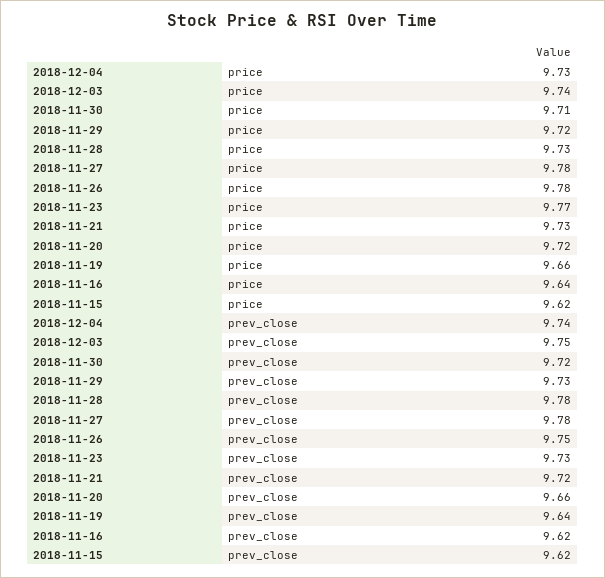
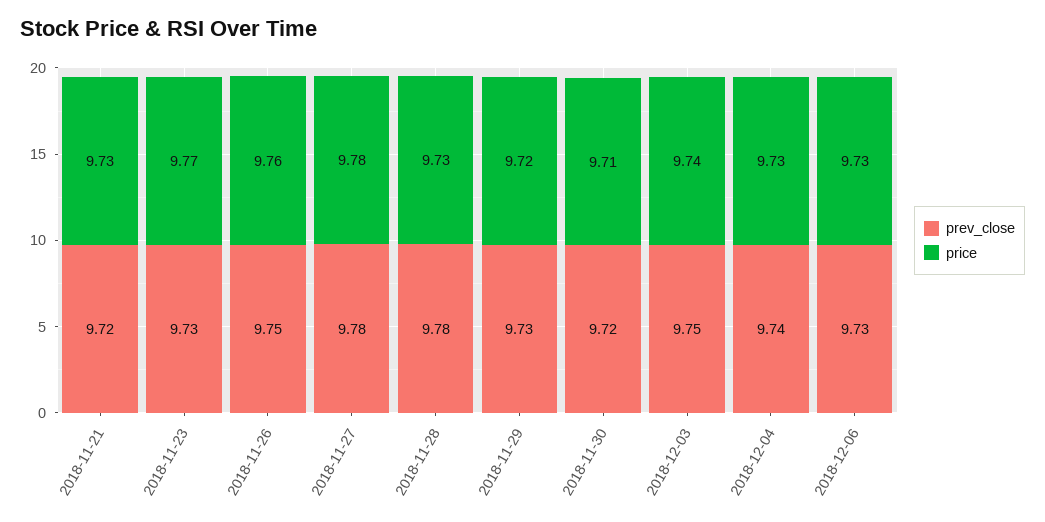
price, 2018-11-26: 9.78 -> 9.76
price, 2018-11-20: 9.72 -> none
price, 2018-11-19: 9.66 -> none
price, 2018-11-16: 9.64 -> none
price, 2018-11-15: 9.62 -> none
prev_close, 2018-11-20: 9.66 -> none
prev_close, 2018-11-19: 9.64 -> none
prev_close, 2018-11-16: 9.62 -> none
prev_close, 2018-11-15: 9.62 -> none
prev_close, 2018-12-06: none -> 9.73
price, 2018-12-06: none -> 9.73

